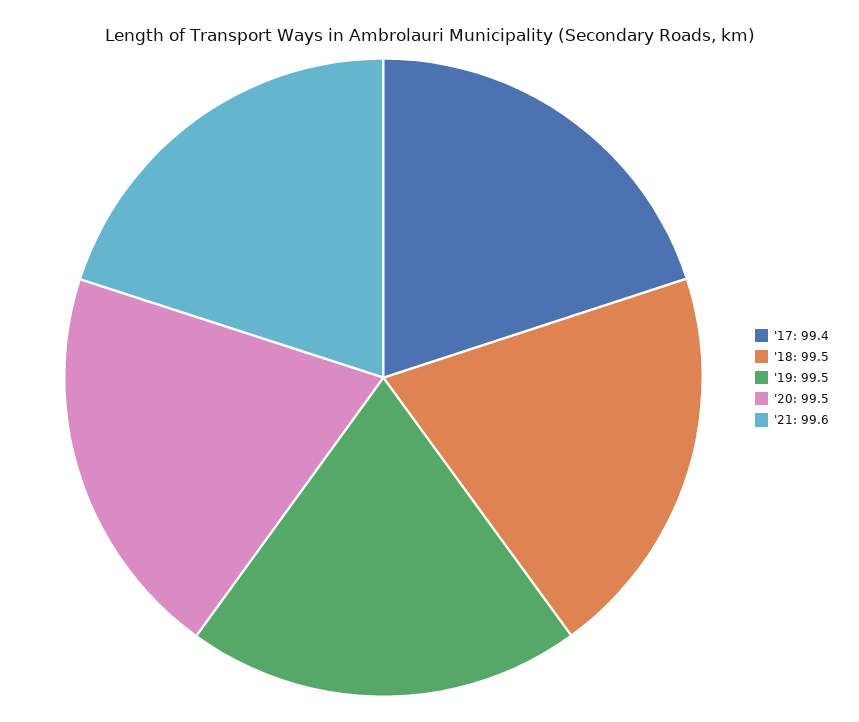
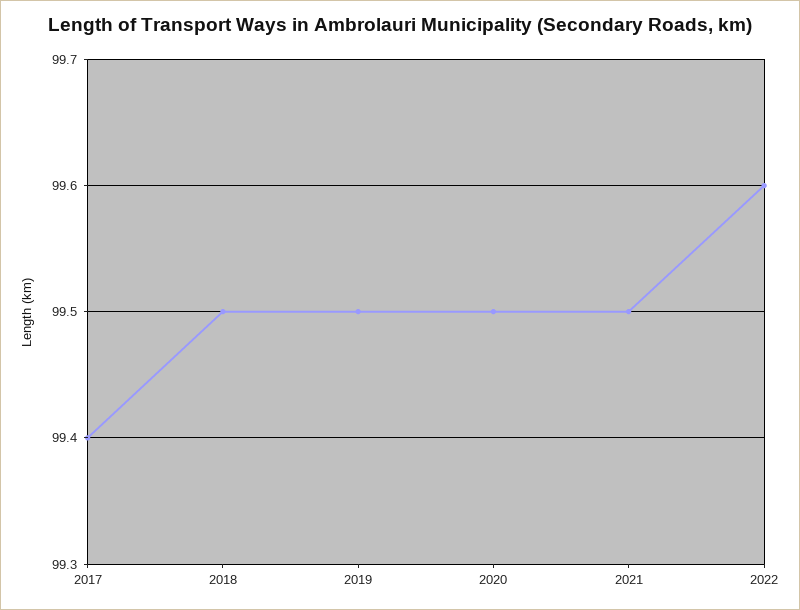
'21: 99.6 -> 99.5
2022: none -> 99.6

